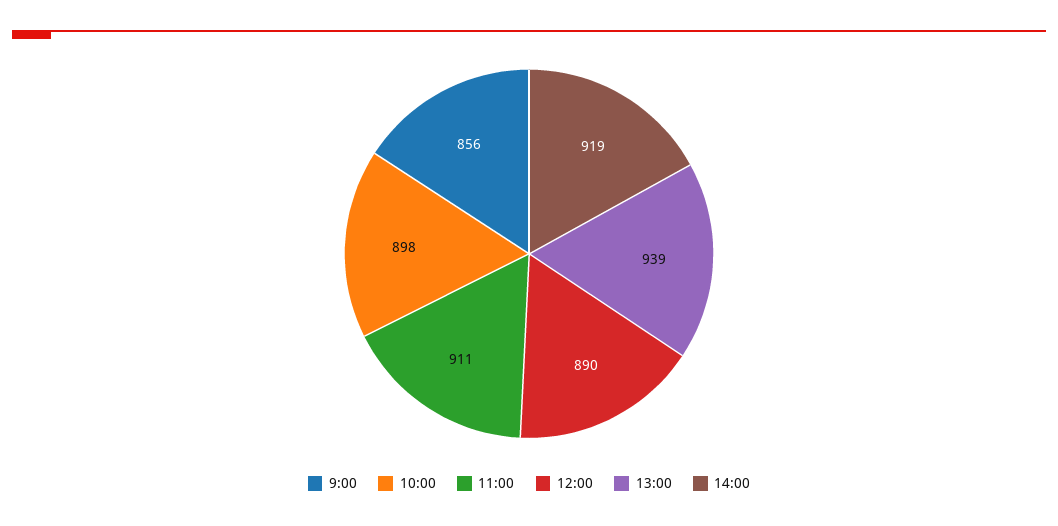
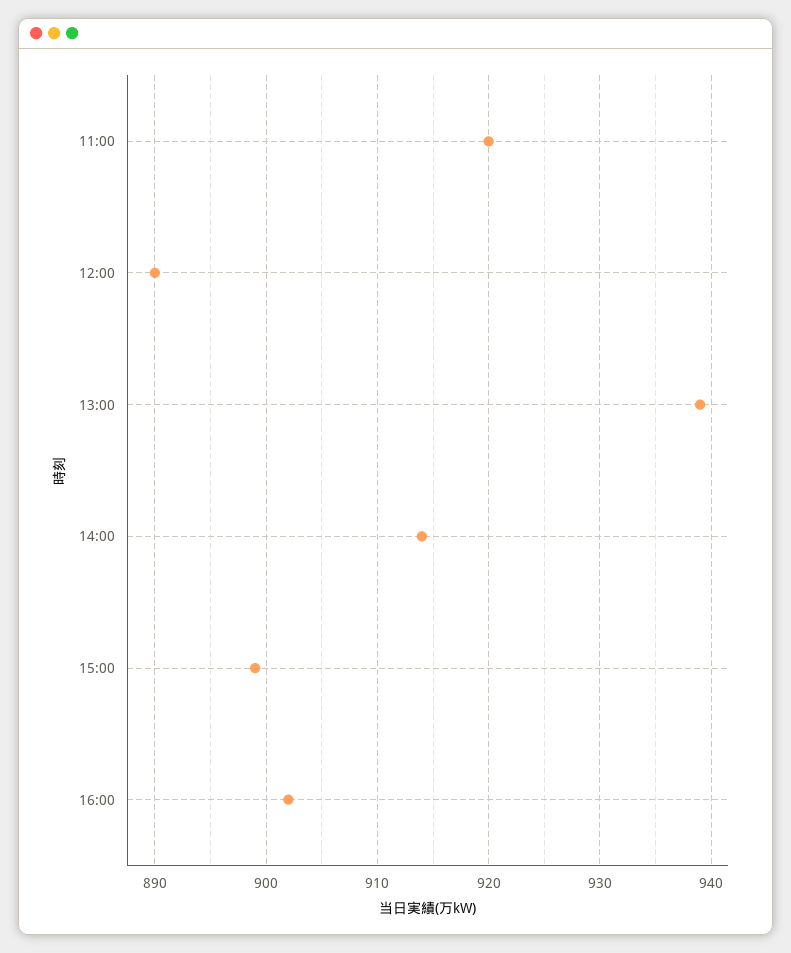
9:00: 856 -> none
10:00: 898 -> none
11:00: 911 -> 920
14:00: 919 -> 914
15:00: none -> 899
16:00: none -> 902

